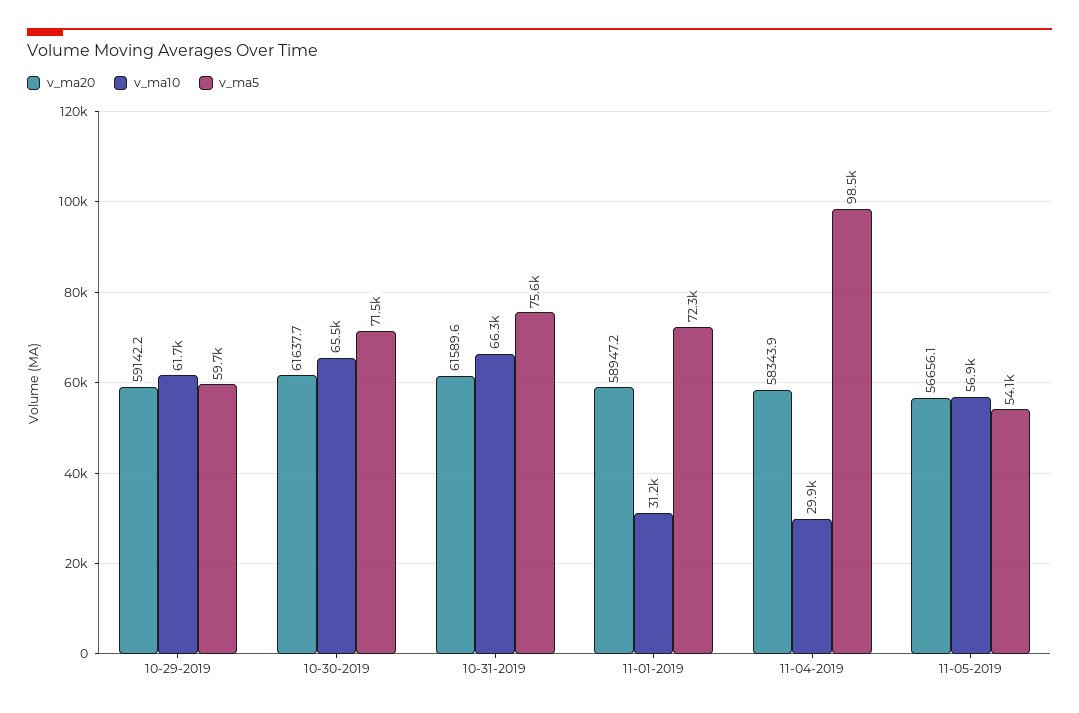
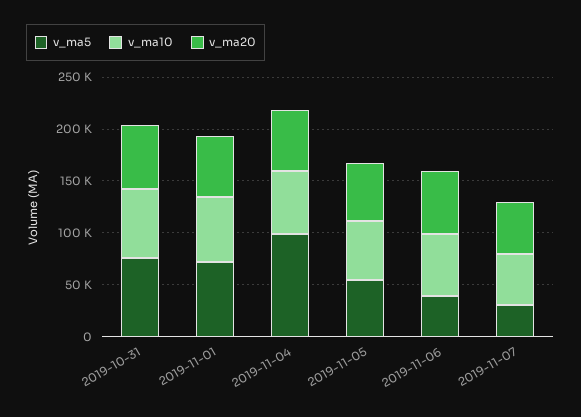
v_ma20, 10-29-2019: 59142.2 -> none
v_ma10, 10-29-2019: 61700 -> none
v_ma5, 10-29-2019: 59700 -> none
v_ma20, 10-30-2019: 61637.7 -> none
v_ma10, 10-30-2019: 65500 -> none
v_ma5, 10-30-2019: 71500 -> none
v_ma10, 11-01-2019: 31200 -> 60000
v_ma10, 11-04-2019: 29900 -> 60000
v_ma5, 2019-11-06: none -> 40000
v_ma10, 2019-11-06: none -> 60000
v_ma20, 2019-11-06: none -> 60000
v_ma5, 2019-11-07: none -> 30000
v_ma10, 2019-11-07: none -> 50000
v_ma20, 2019-11-07: none -> 50000

